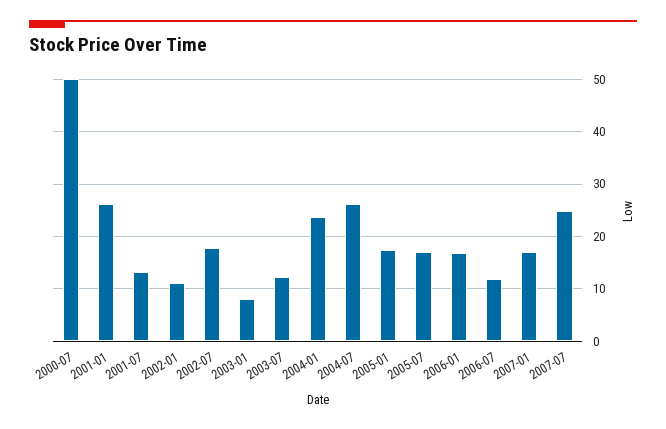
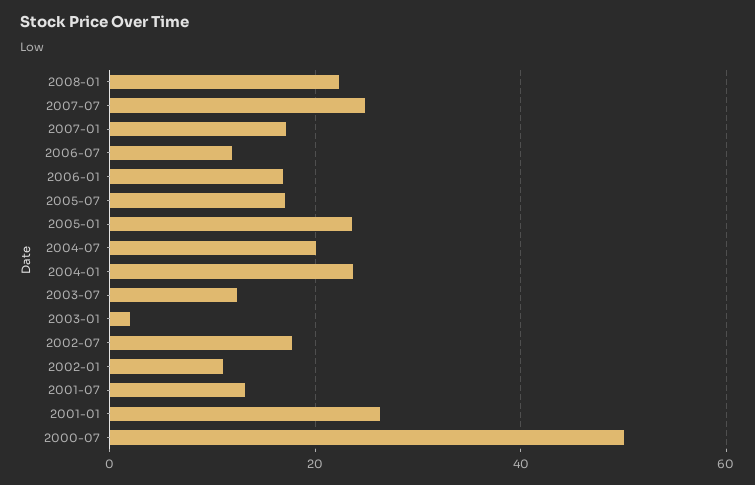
2003-01: 8 -> 2
2004-07: 26 -> 20
2005-01: 18 -> 24
2008-01: none -> 22

